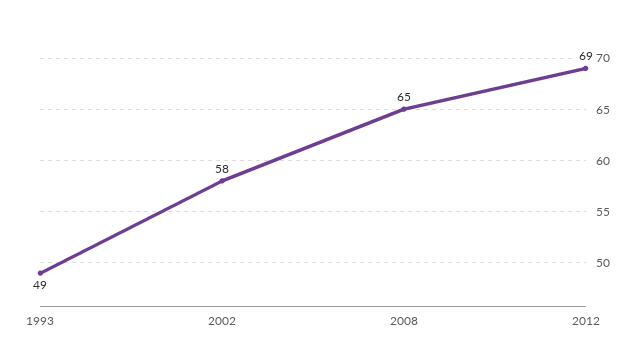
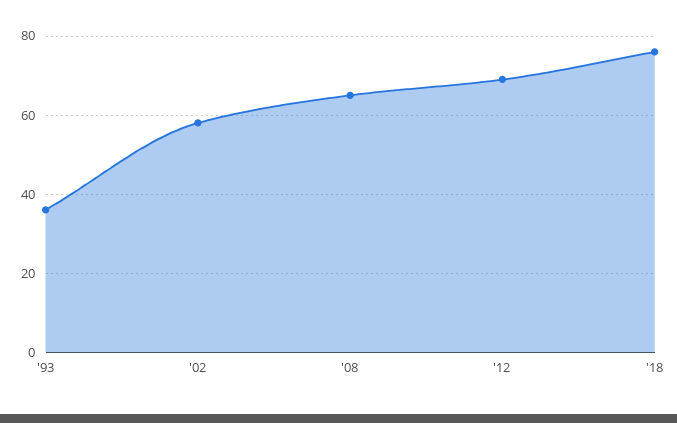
1993: 49 -> 35
'18: none -> 75

